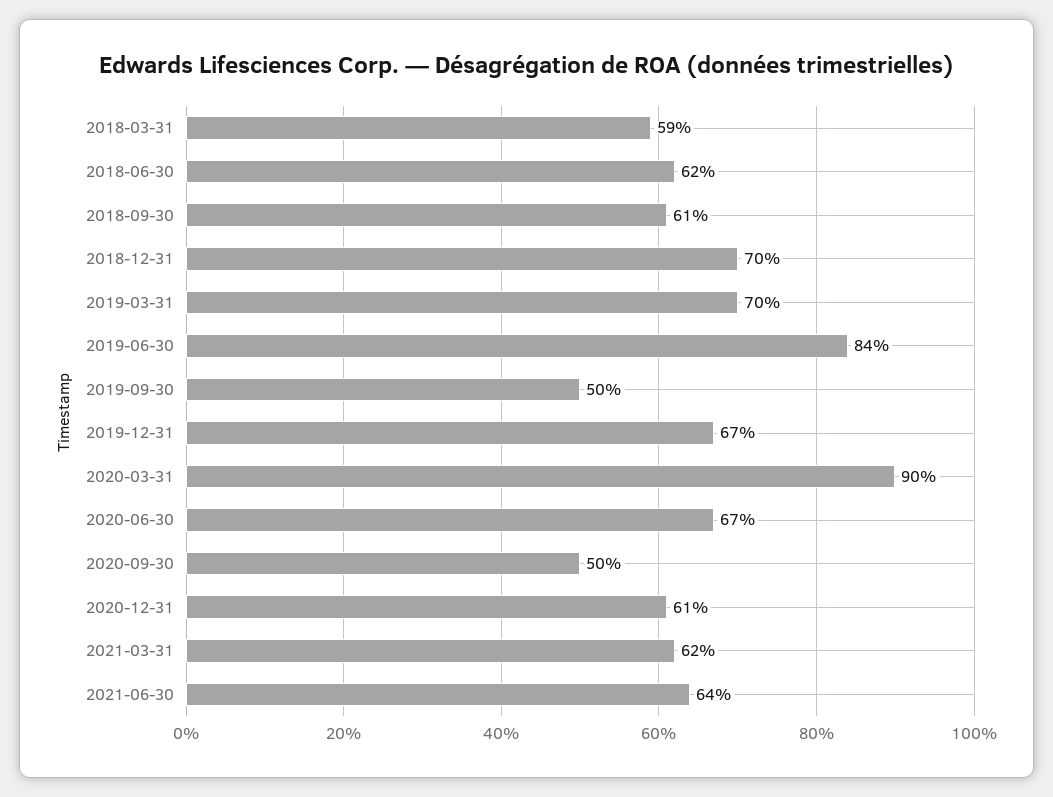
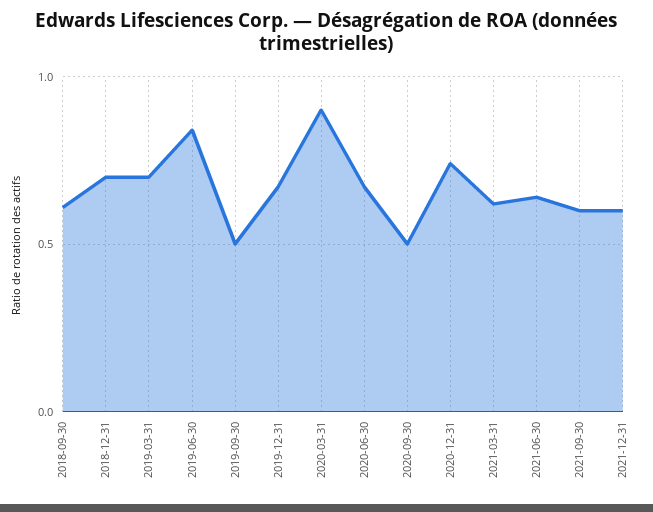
2018-03-31: 0.59 -> none
2018-06-30: 0.62 -> none
2020-12-31: 0.61 -> 0.75
2021-09-30: none -> 0.6
2021-12-31: none -> 0.6

